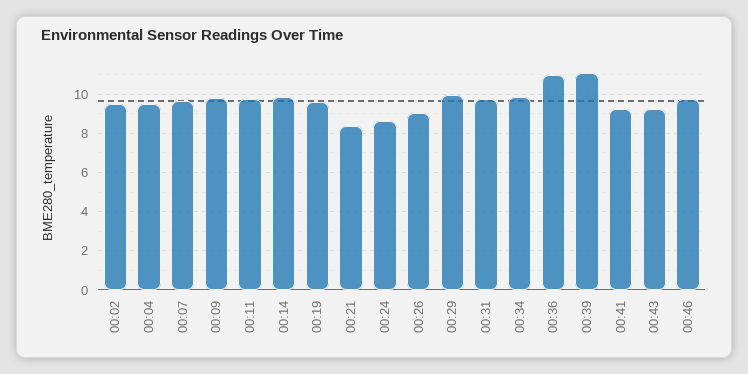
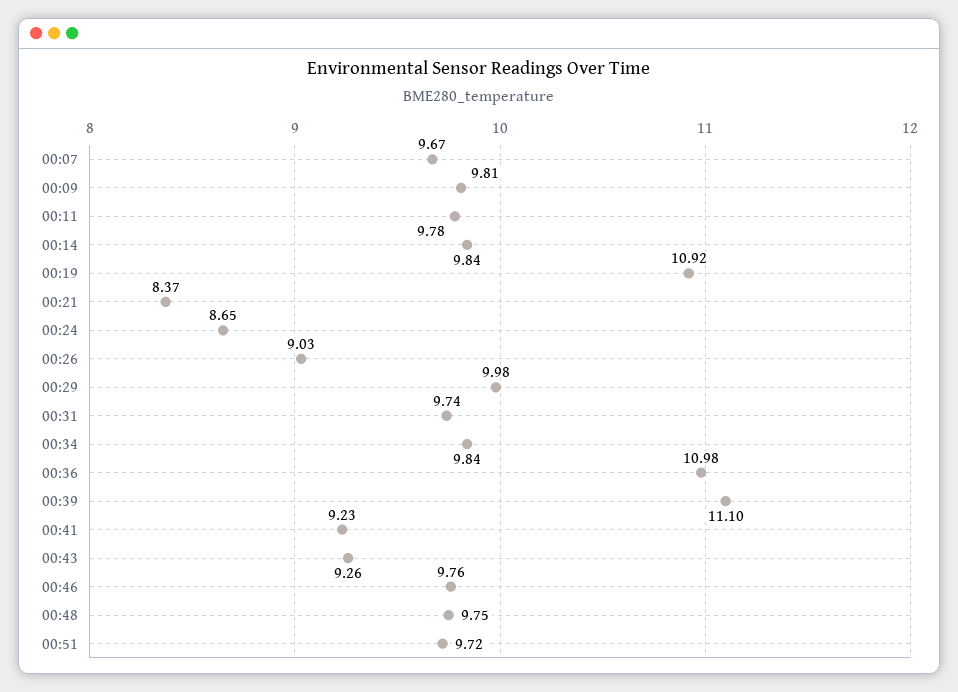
00:02: 9.5 -> none
00:04: 9.5 -> none
00:19: 9.5 -> 10.92
00:48: none -> 9.75
00:51: none -> 9.72

